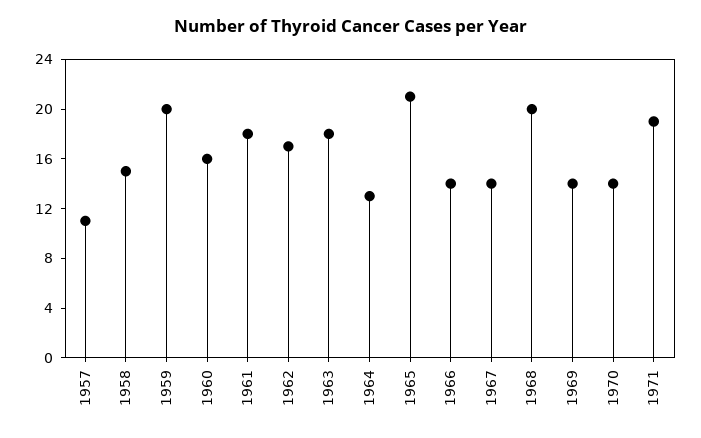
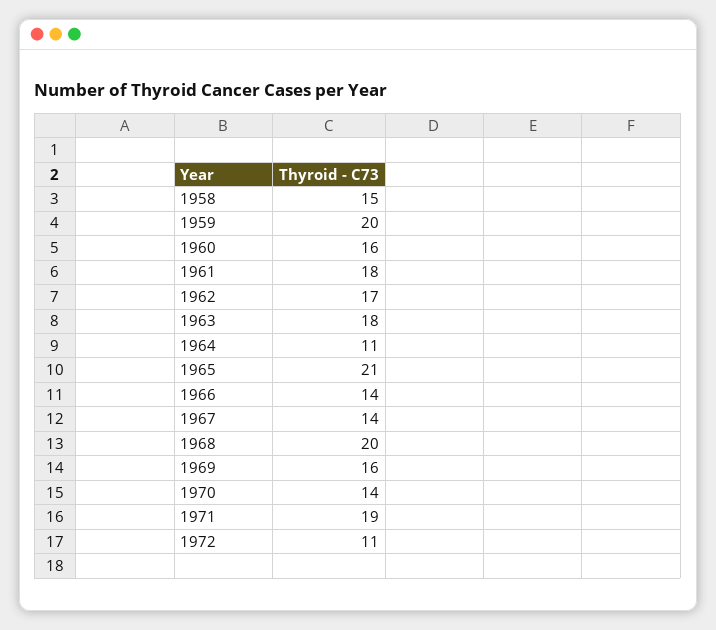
1957: 11 -> none
1964: 13 -> 11
1969: 14 -> 16
1972: none -> 11

